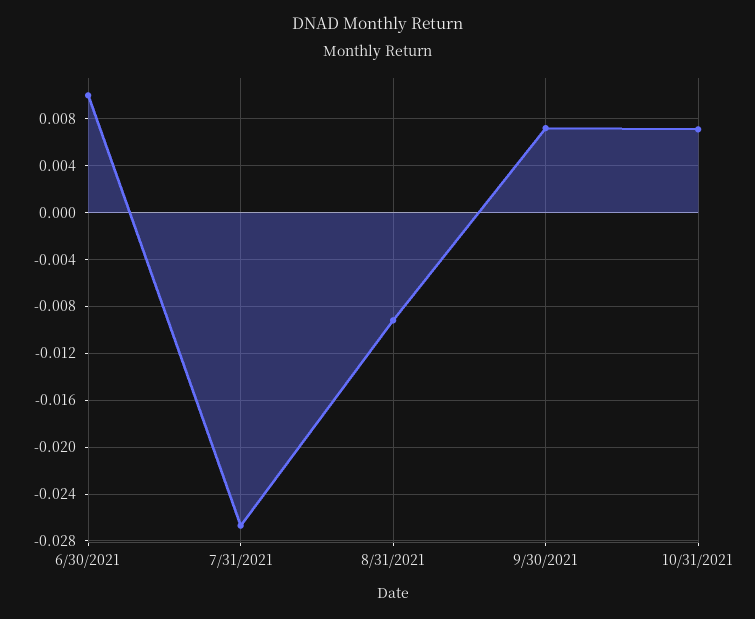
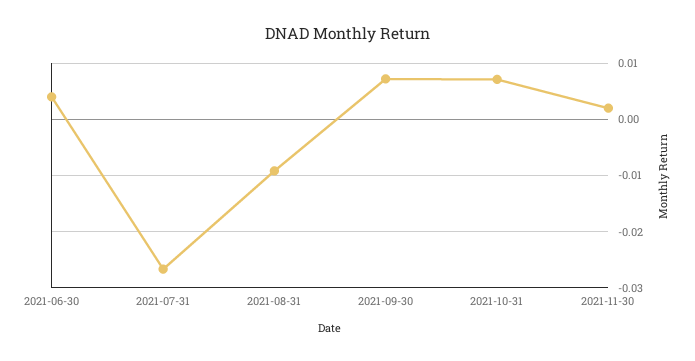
6/30/2021: 0.01 -> 0.004
2021-11-30: none -> 0.002

